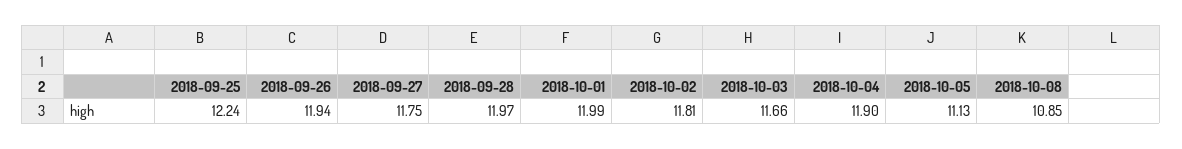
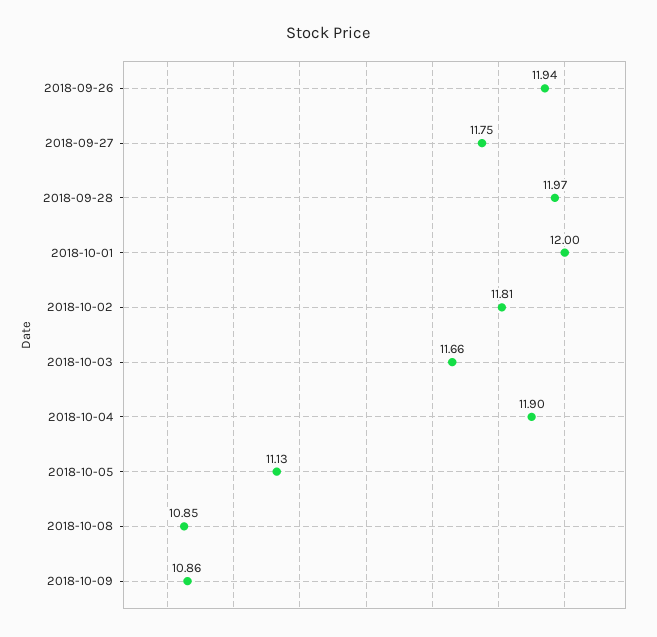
2018-09-25: 12.24 -> none
2018-10-01: 11.99 -> 12
2018-10-09: none -> 10.86

